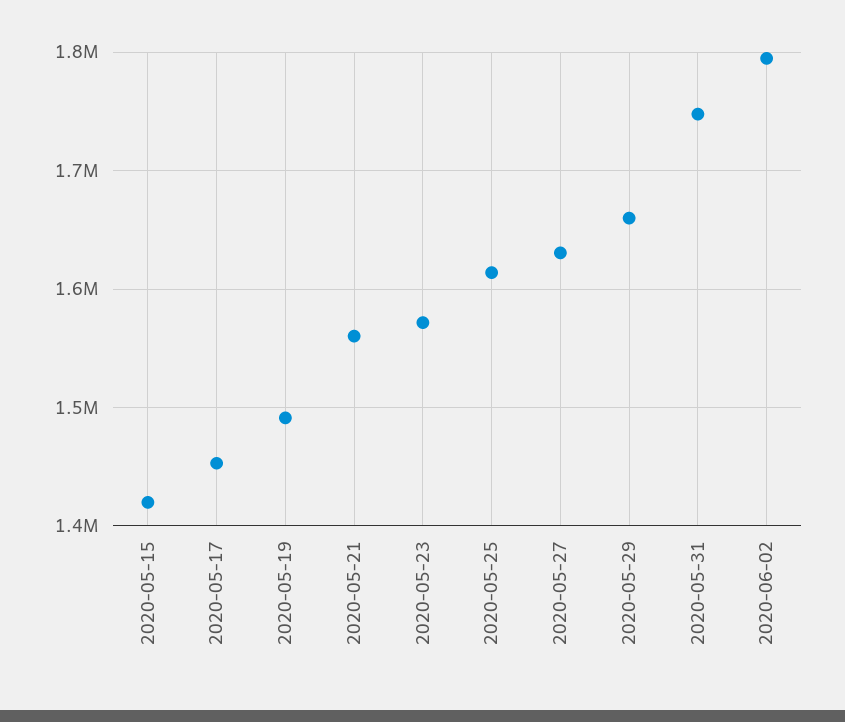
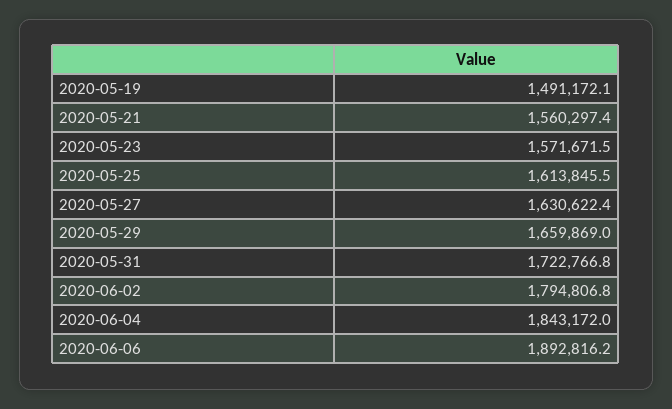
2020-05-15: 1420000 -> none
2020-05-17: 1450000 -> none
2020-05-31: 1750000 -> 1722766.8
2020-06-04: none -> 1843172
2020-06-06: none -> 1892816.2

